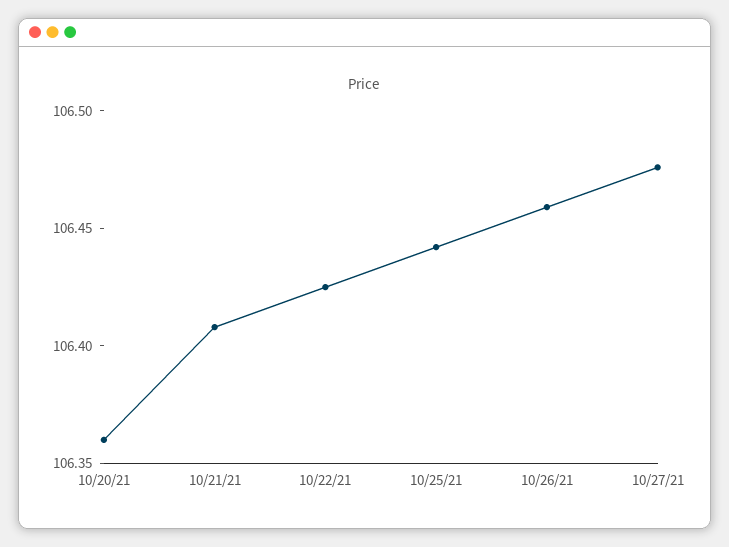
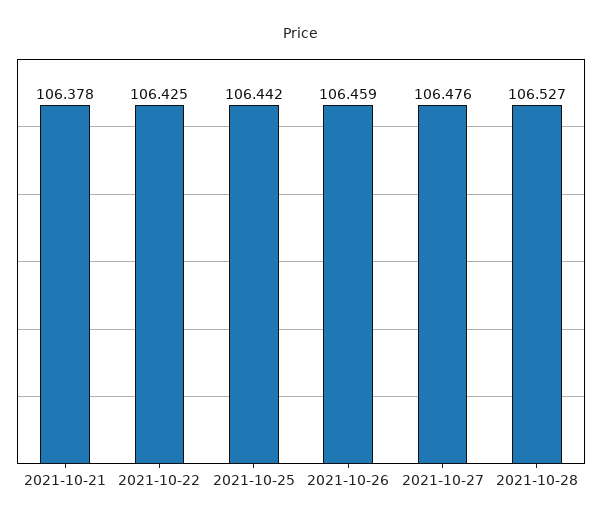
10/20/21: 106.36 -> none
10/21/21: 106.41 -> 106.378
2021-10-28: none -> 106.527

